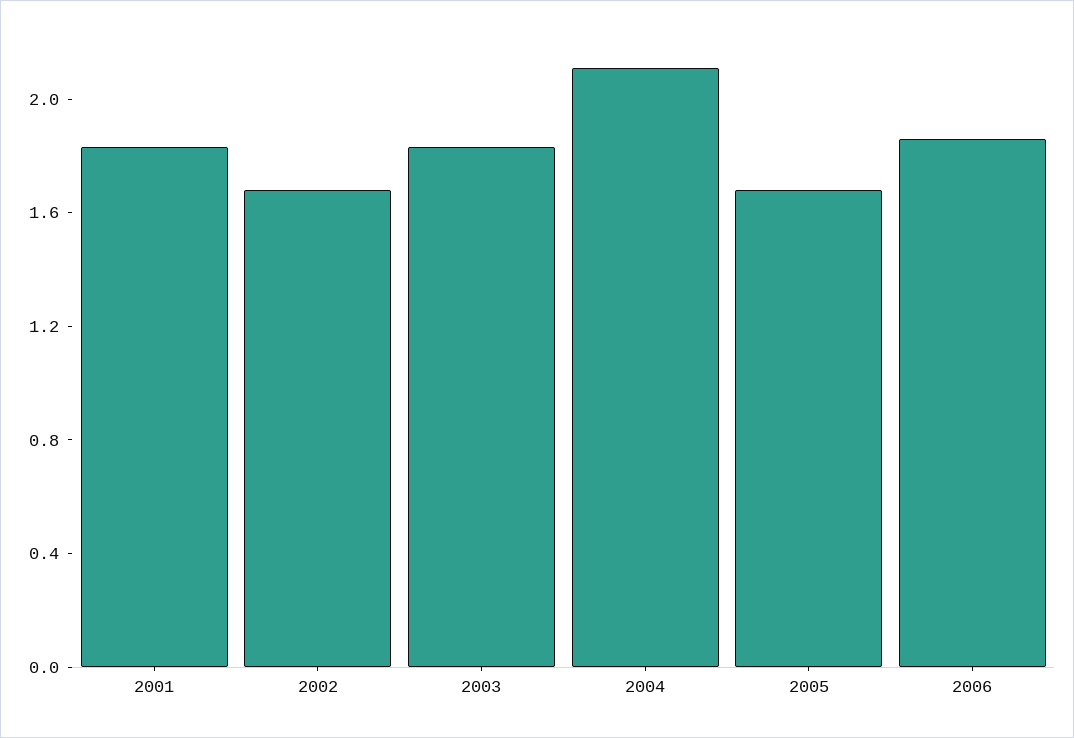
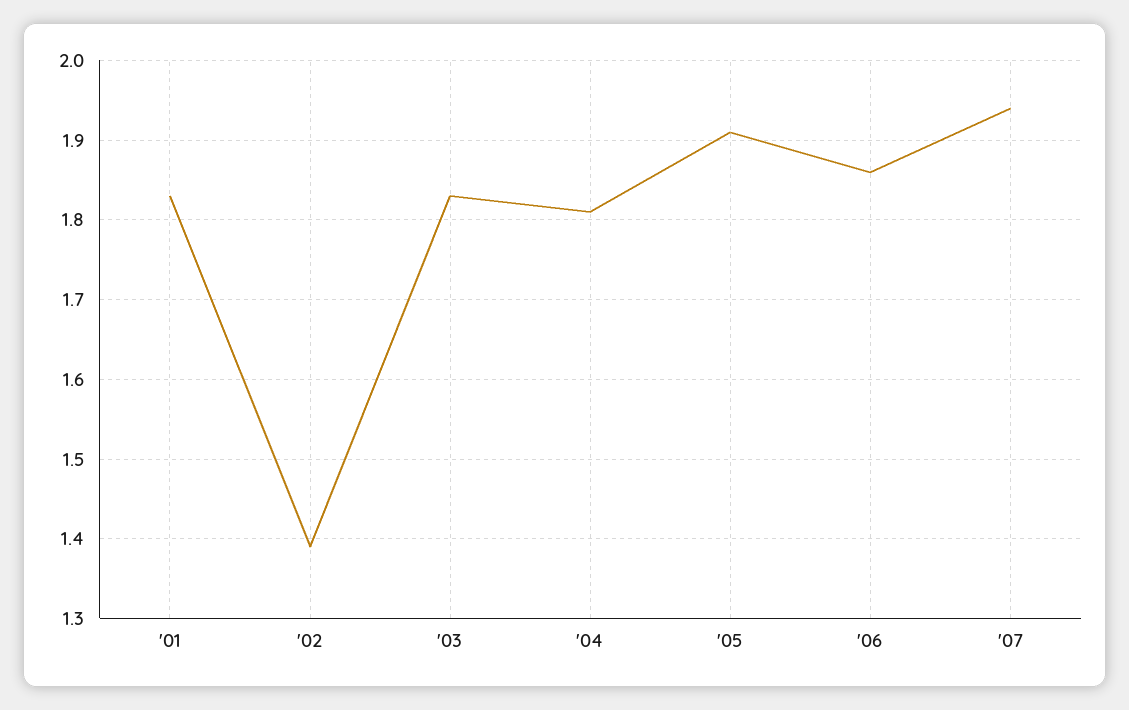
2002: 1.7 -> 1.39
2004: 2.1 -> 1.81
2005: 1.7 -> 1.91
'07: none -> 1.94

